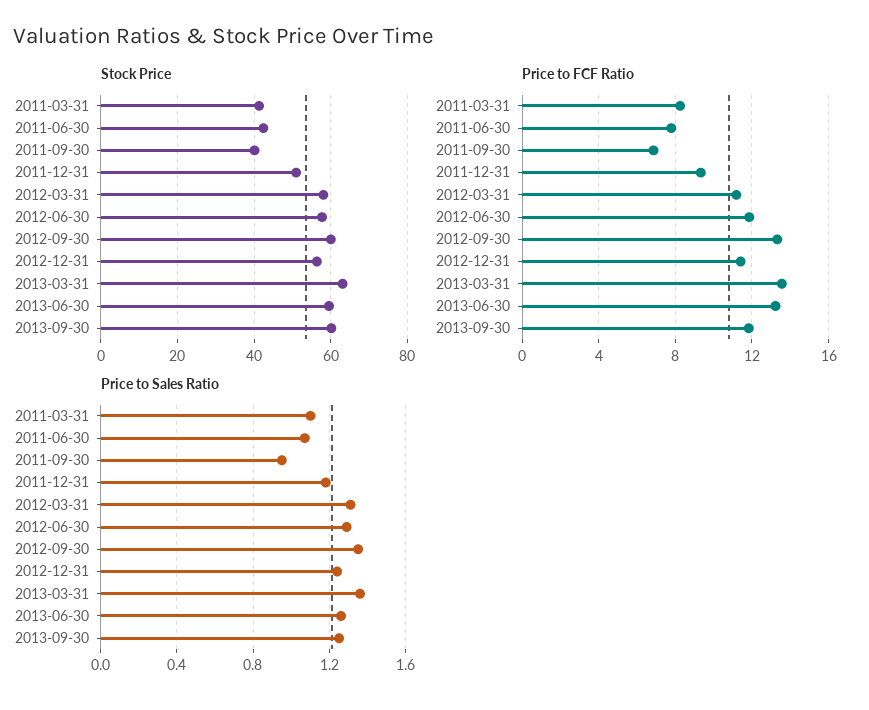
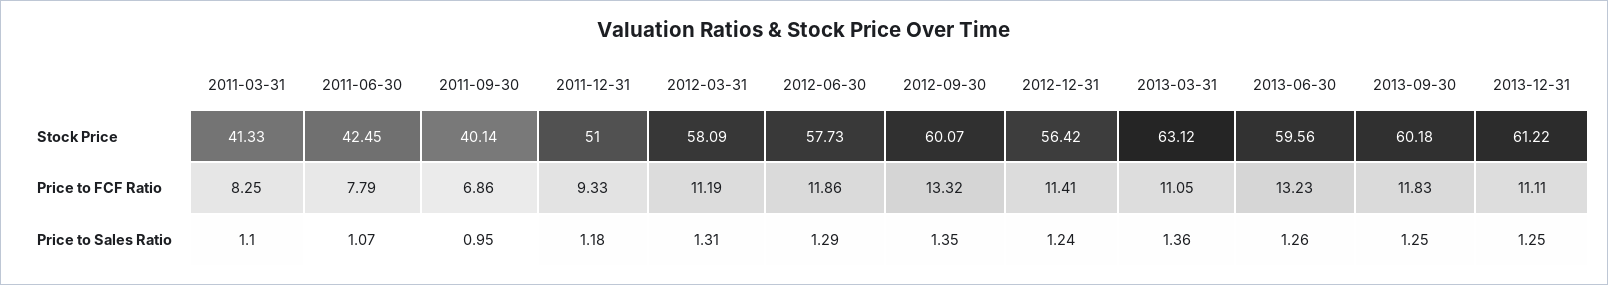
Price to FCF Ratio, 2013-03-31: 13.5 -> 11.05
Stock Price, 2013-12-31: none -> 61.22
Price to FCF Ratio, 2013-12-31: none -> 11.11
Price to Sales Ratio, 2013-12-31: none -> 1.25

